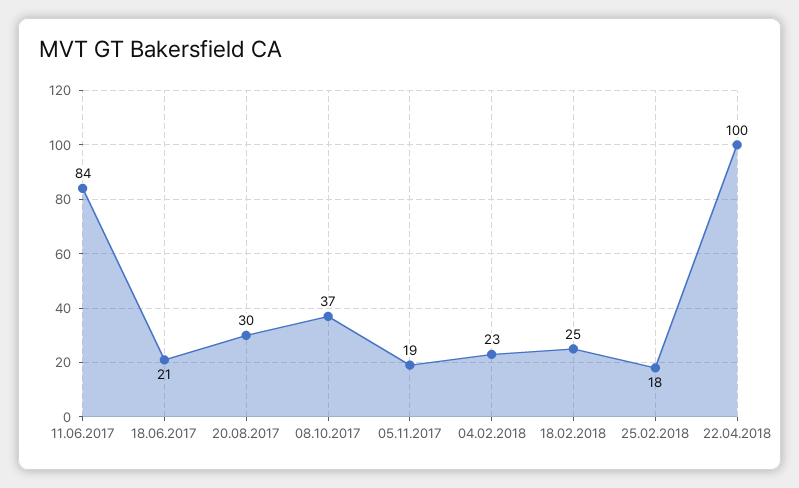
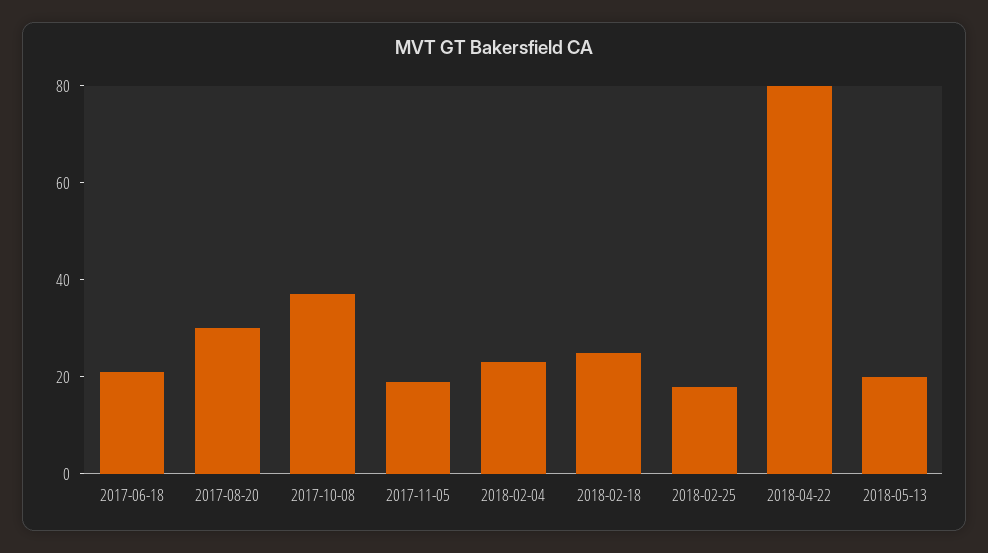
11.06.2017: 84 -> none
22.04.2018: 100 -> 80
2018-05-13: none -> 20

